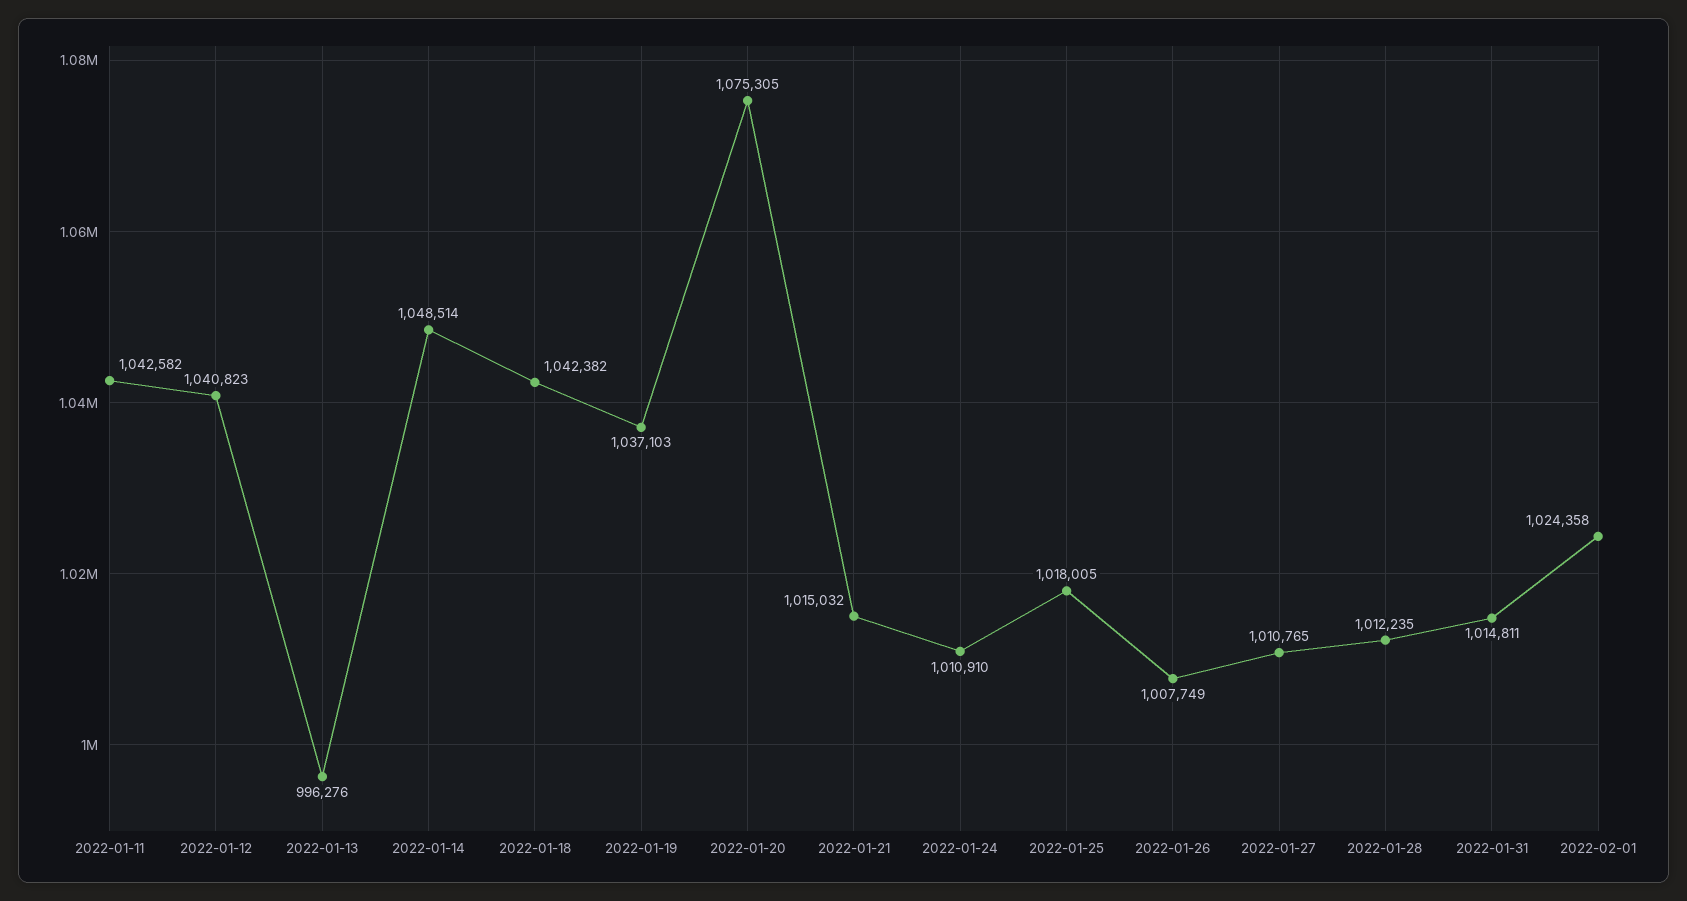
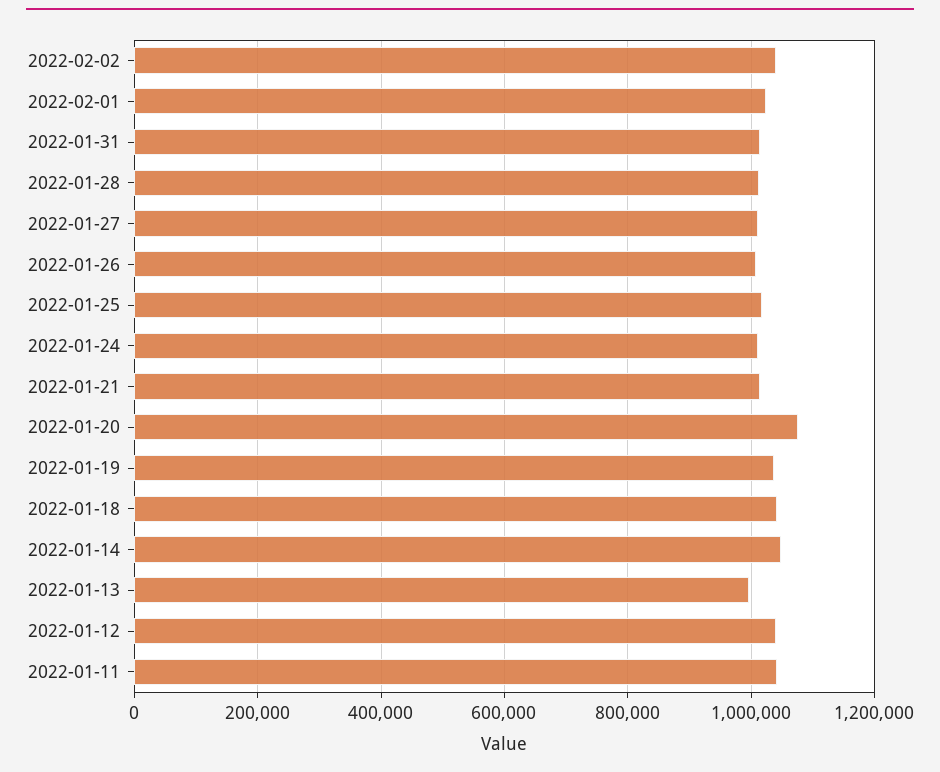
2022-02-02: none -> 1040000

